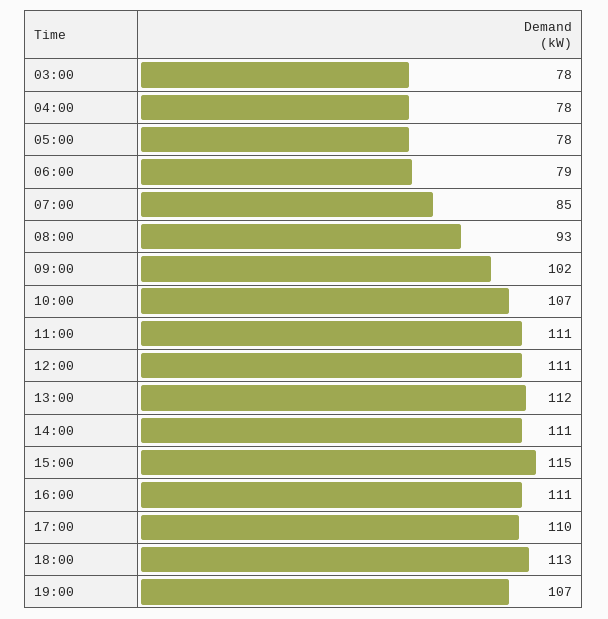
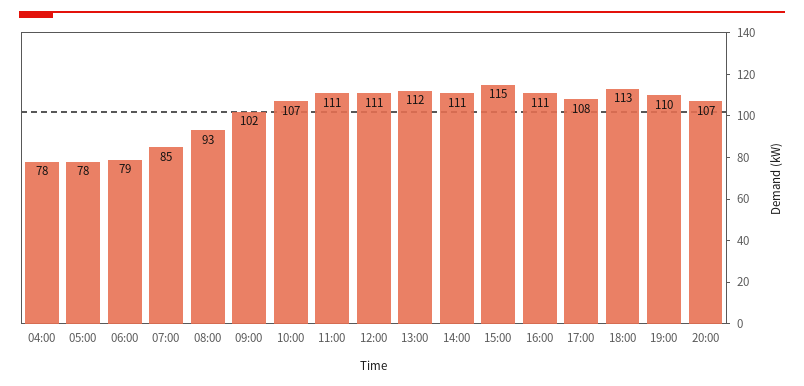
03:00: 78 -> none
17:00: 110 -> 108
19:00: 107 -> 110
20:00: none -> 107

